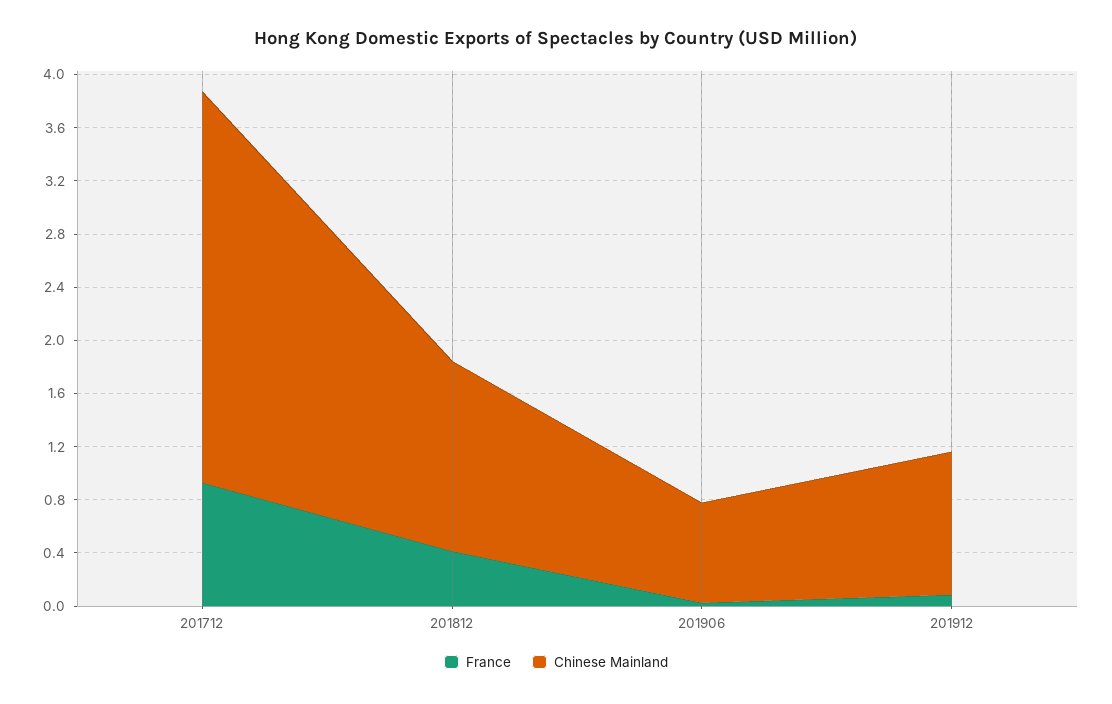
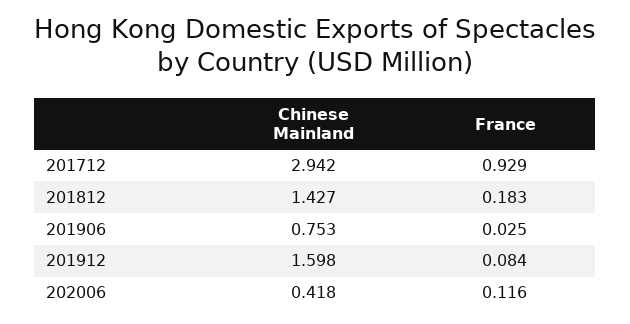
France, 201812: 0.4 -> 0.183
Chinese Mainland, 201912: 1.1 -> 1.598
Chinese Mainland, 202006: none -> 0.418
France, 202006: none -> 0.116

